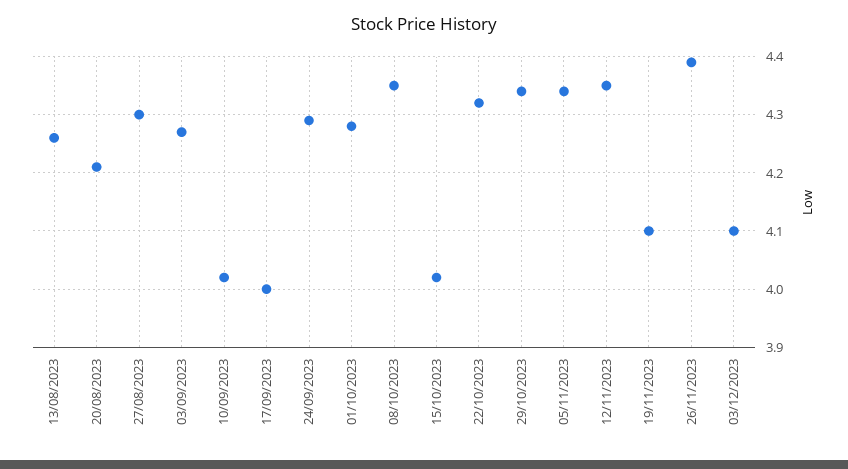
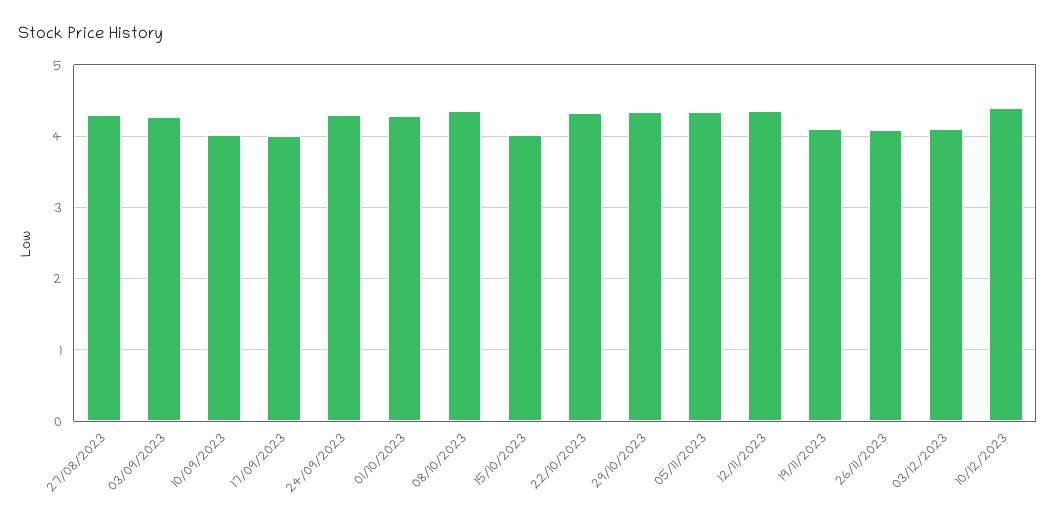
13/08/2023: 4.25 -> none
20/08/2023: 4.2 -> none
26/11/2023: 4.4 -> 4.1
10/12/2023: none -> 4.4

